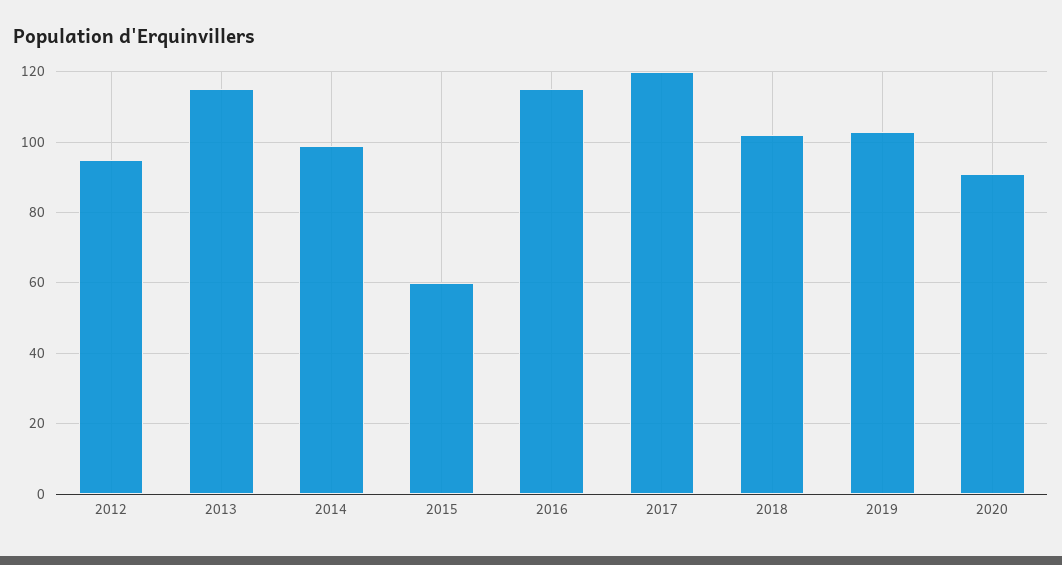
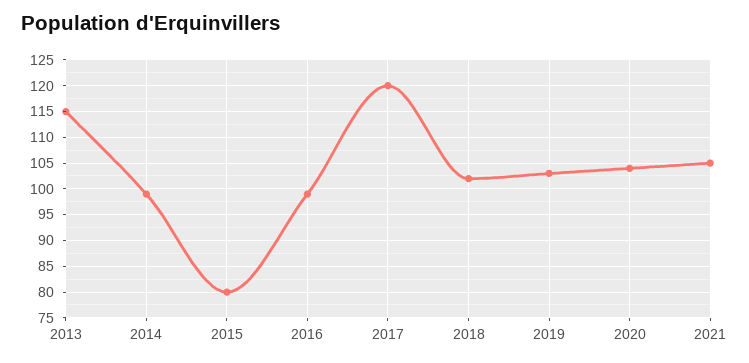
2012: 95 -> none
2015: 60 -> 80
2016: 115 -> 100
2020: 90 -> 105
2021: none -> 105

